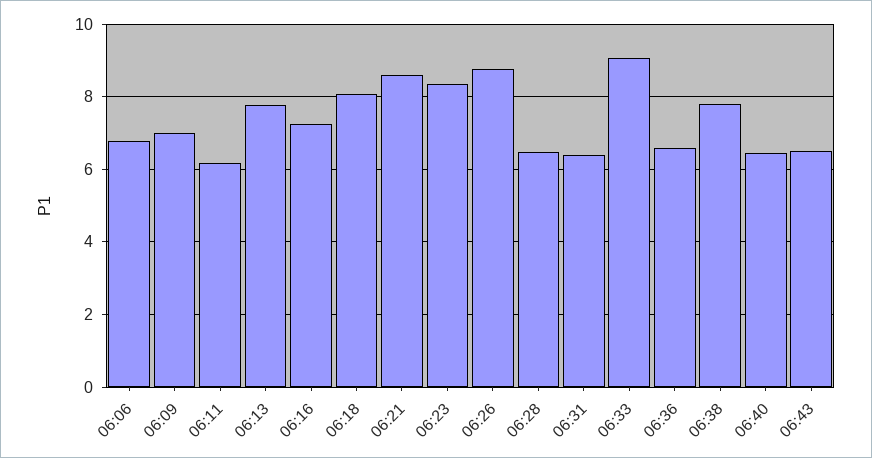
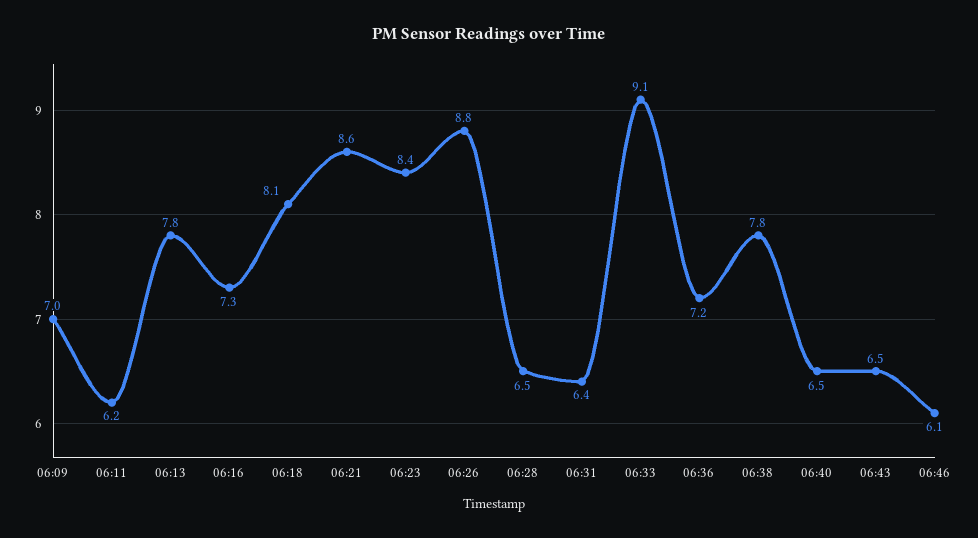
06:06: 6.8 -> none
06:36: 6.6 -> 7.2
06:46: none -> 6.1

